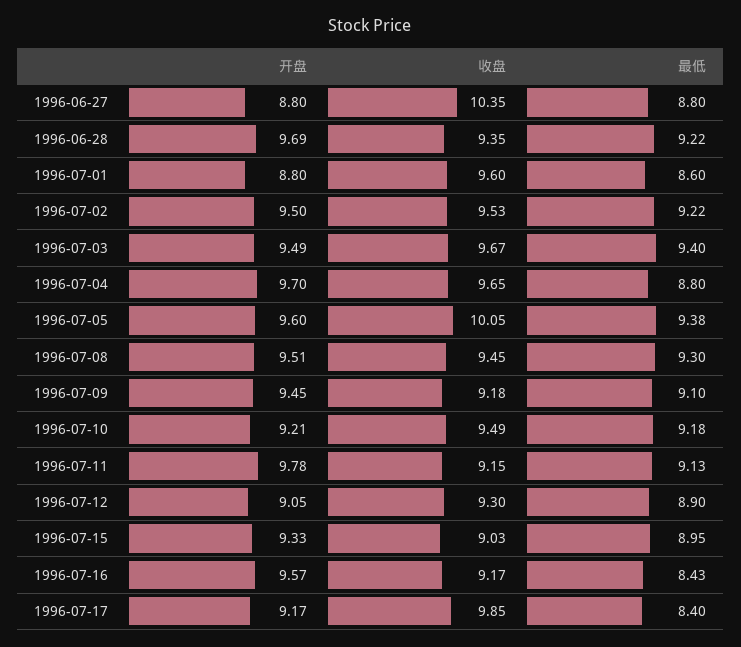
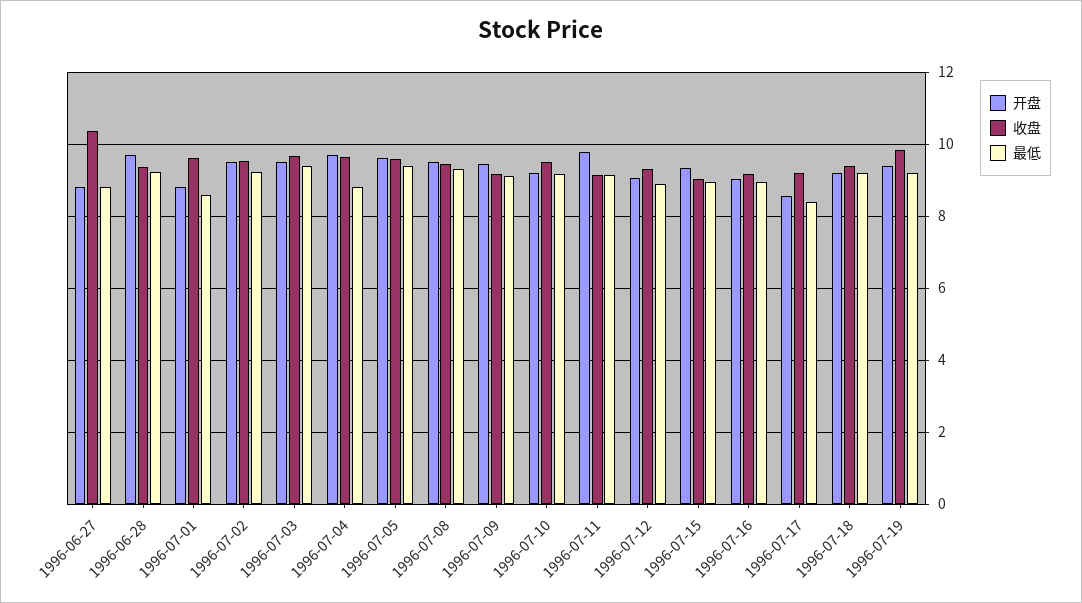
收盘, 1996-07-05: 10.05 -> 9.6
开盘, 1996-07-16: 9.57 -> 9
最低, 1996-07-16: 8.43 -> 9
开盘, 1996-07-17: 9.17 -> 8.6
收盘, 1996-07-17: 9.85 -> 9.2
开盘, 1996-07-18: none -> 9.2
收盘, 1996-07-18: none -> 9.4
最低, 1996-07-18: none -> 9.2
开盘, 1996-07-19: none -> 9.4
收盘, 1996-07-19: none -> 9.8
最低, 1996-07-19: none -> 9.2

